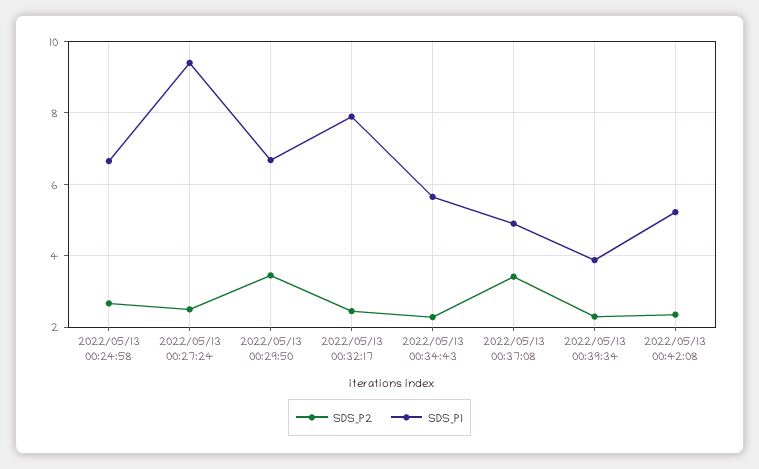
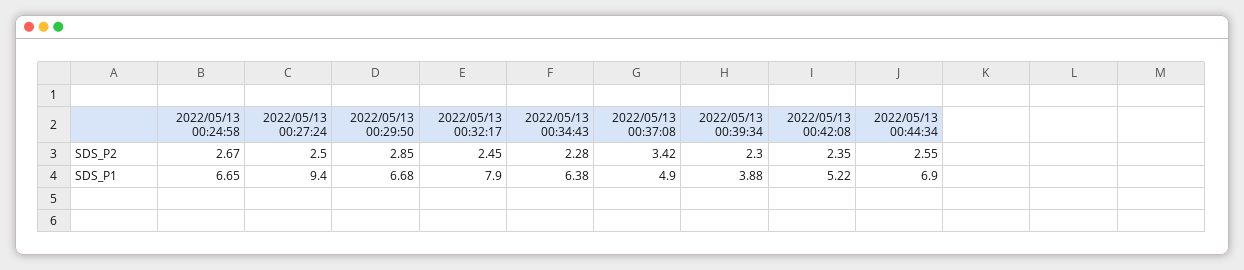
SDS_P2, 2022/05/13 00:29:50: 3.4 -> 2.85
SDS_P1, 2022/05/13 00:34:43: 5.6 -> 6.38
SDS_P2, 2022/05/13 00:44:34: none -> 2.55
SDS_P1, 2022/05/13 00:44:34: none -> 6.9

